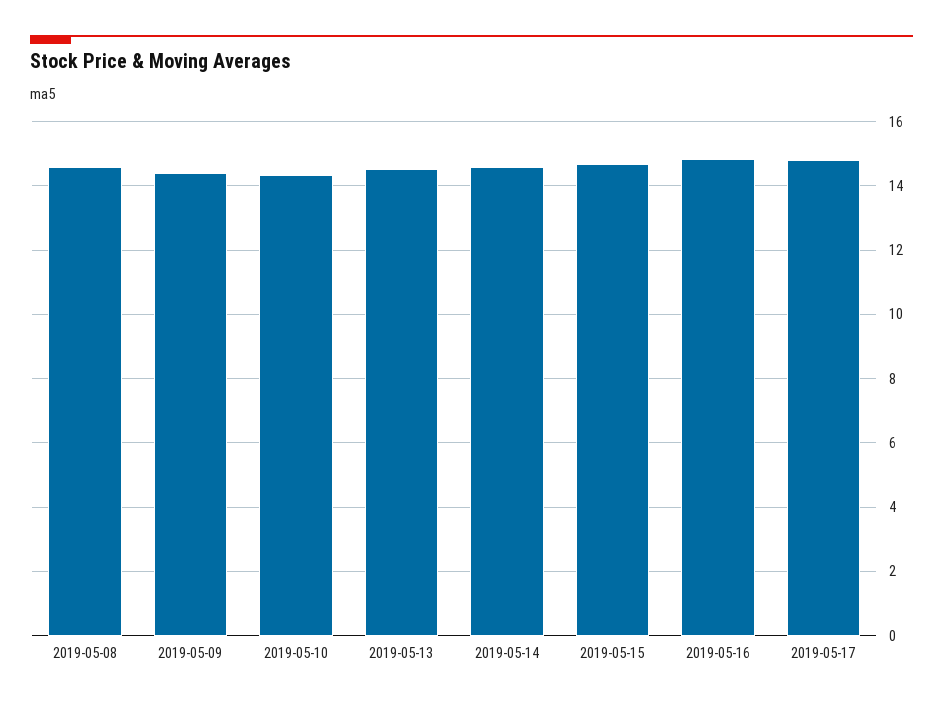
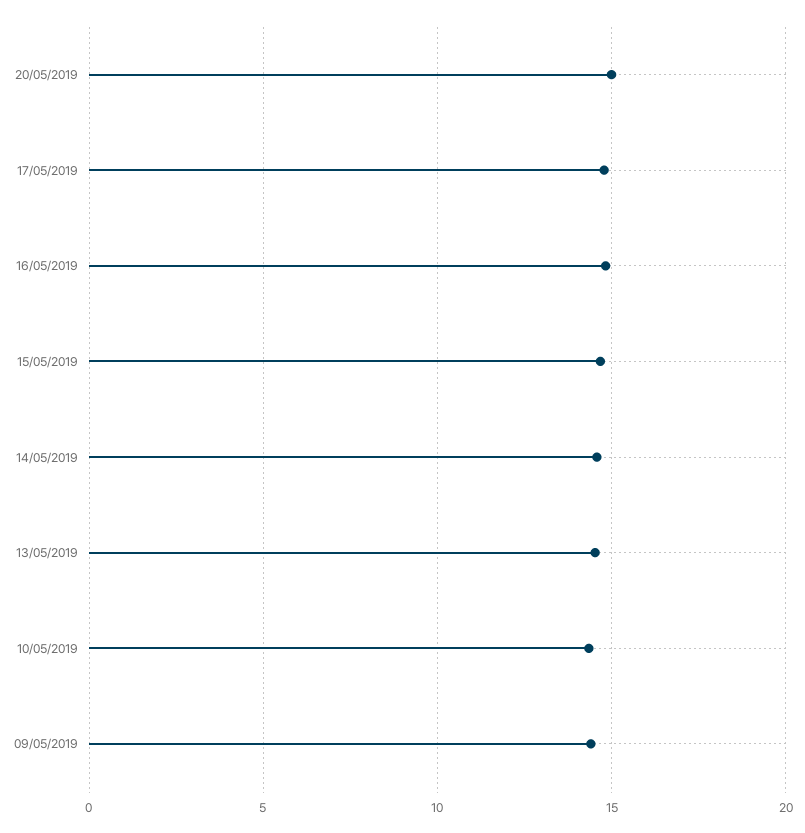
2019-05-08: 14.6 -> none
20/05/2019: none -> 15

